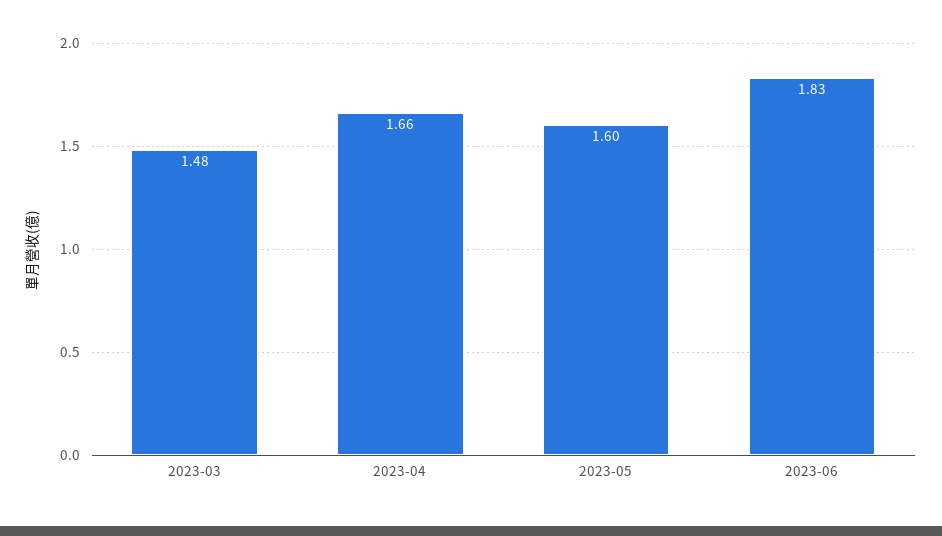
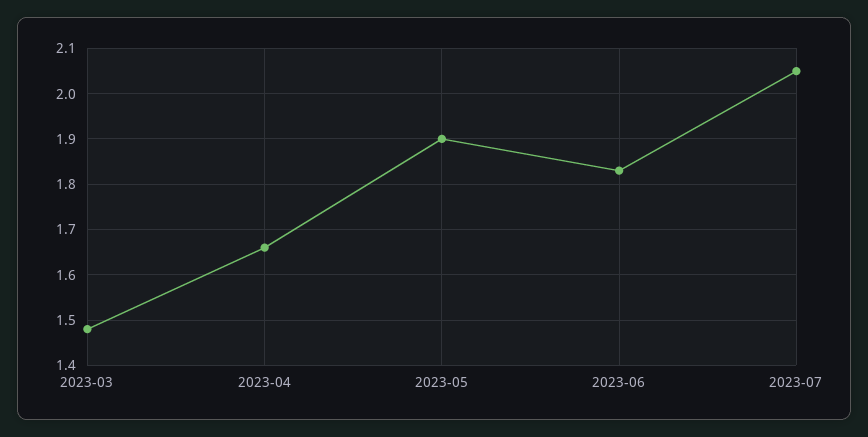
2023-05: 1.6 -> 1.9
2023-07: none -> 2.05

